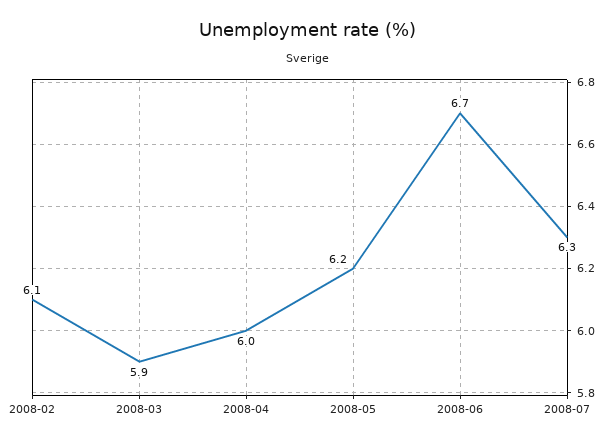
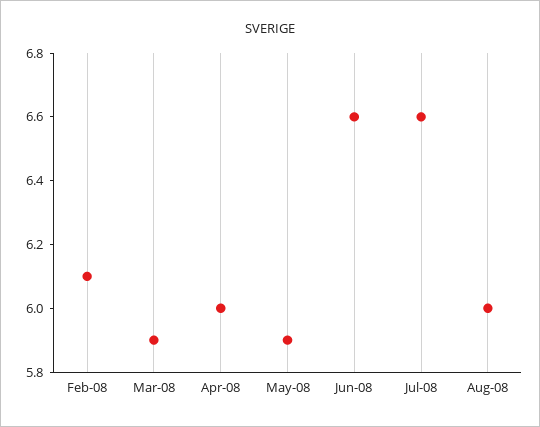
2008-05: 6.2 -> 5.9
2008-06: 6.7 -> 6.6
2008-07: 6.3 -> 6.6
Aug-08: none -> 6

